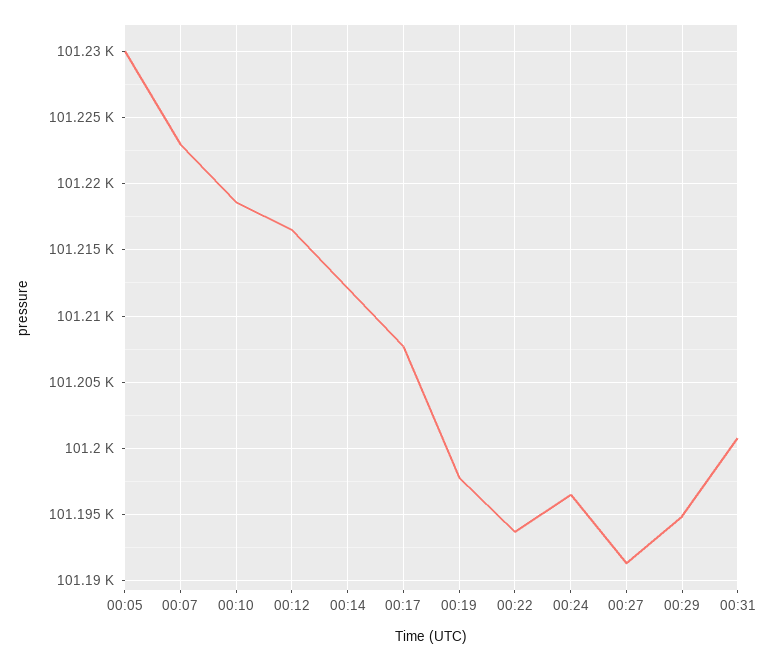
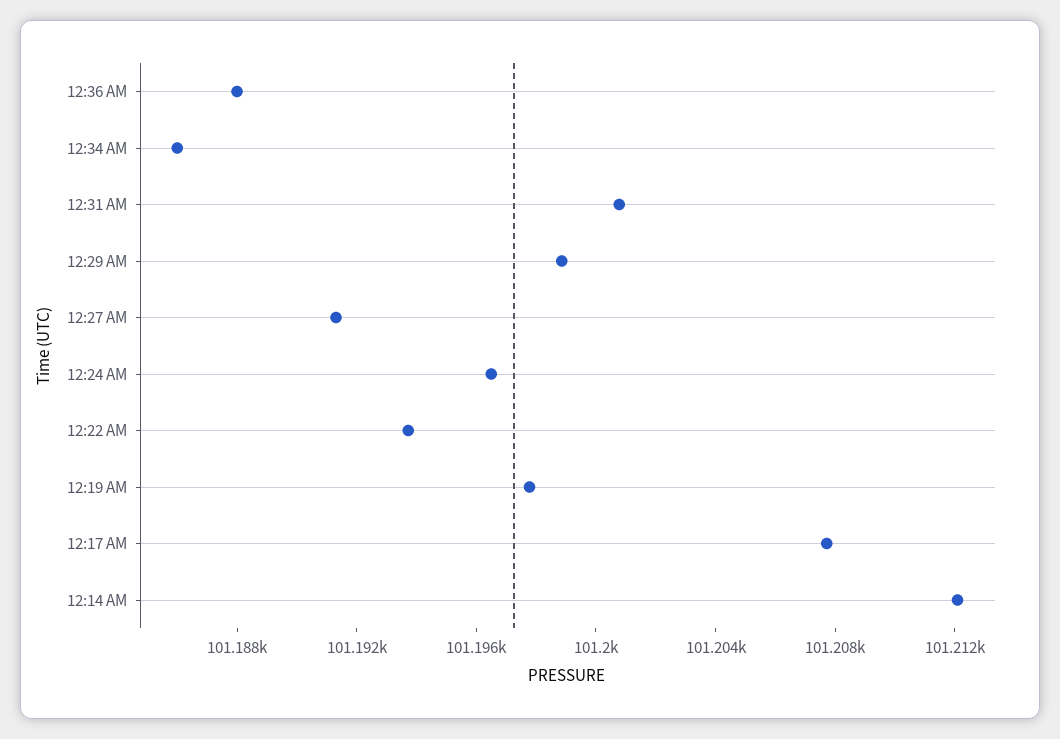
00:05: 101230 -> none
00:07: 101223 -> none
00:10: 101218.5 -> none
00:12: 101216.5 -> none
00:29: 101195 -> 101199
12:36 AM: none -> 101188
12:34 AM: none -> 101186

